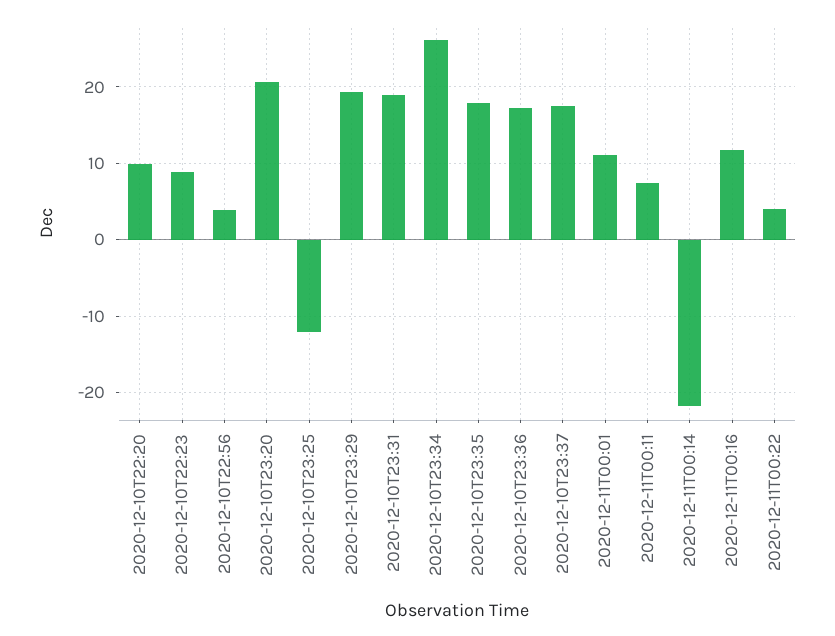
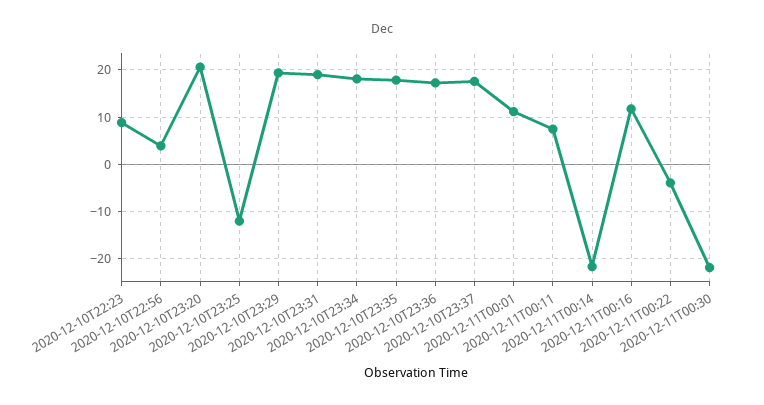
2020-12-10T22:20: 10 -> none
2020-12-10T23:34: 26 -> 18
2020-12-11T00:22: 4 -> -4
2020-12-11T00:30: none -> -22

